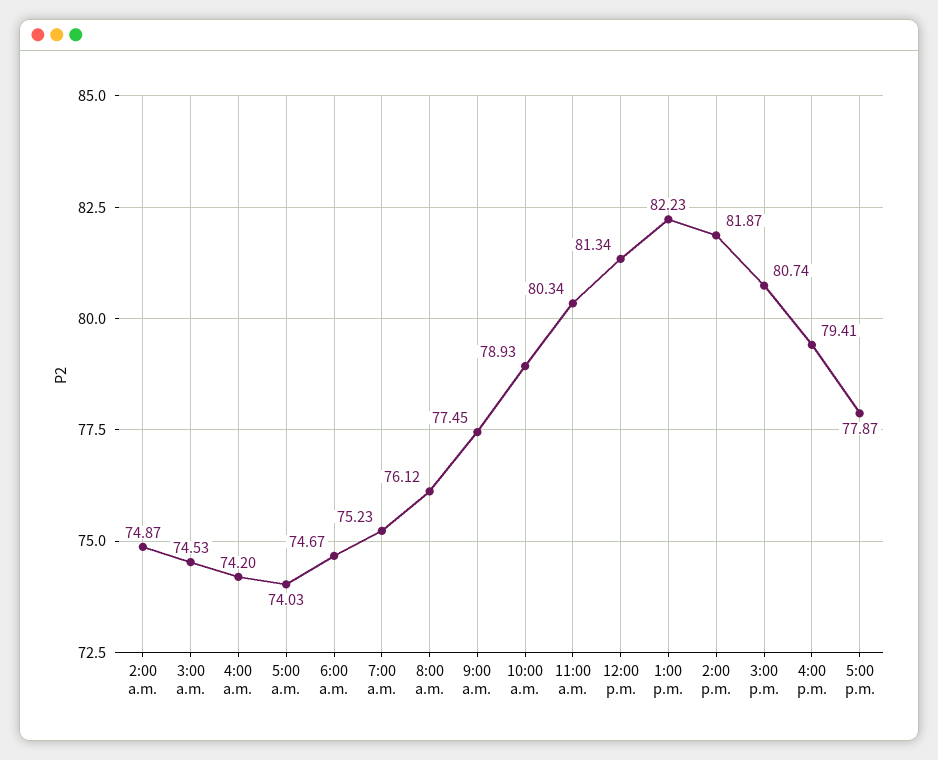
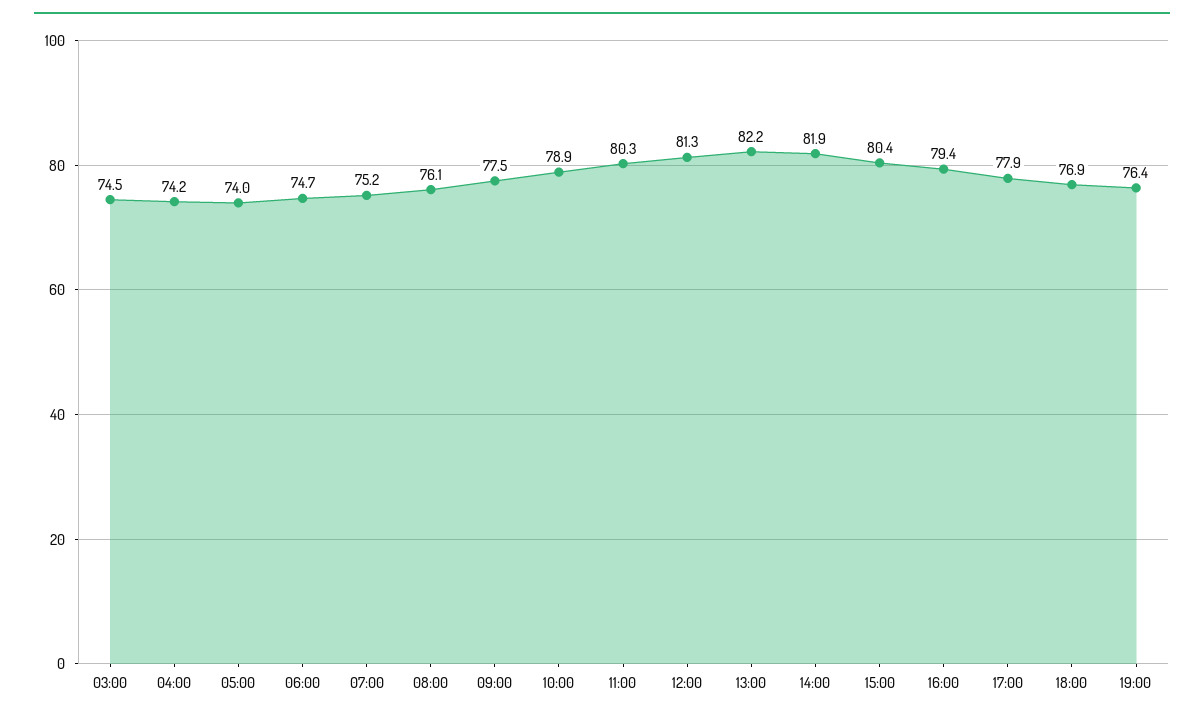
2:00 a.m.: 74.87 -> none
3:00 p.m.: 80.74 -> 80.4
18:00: none -> 76.9
19:00: none -> 76.4

